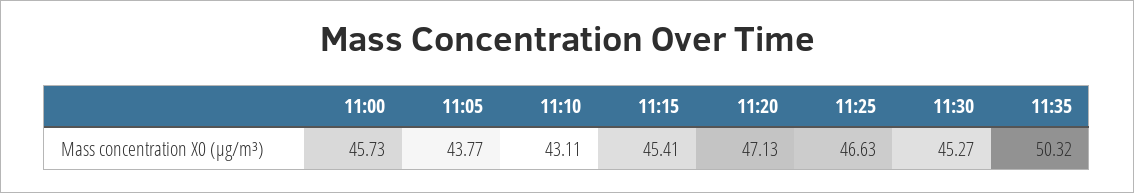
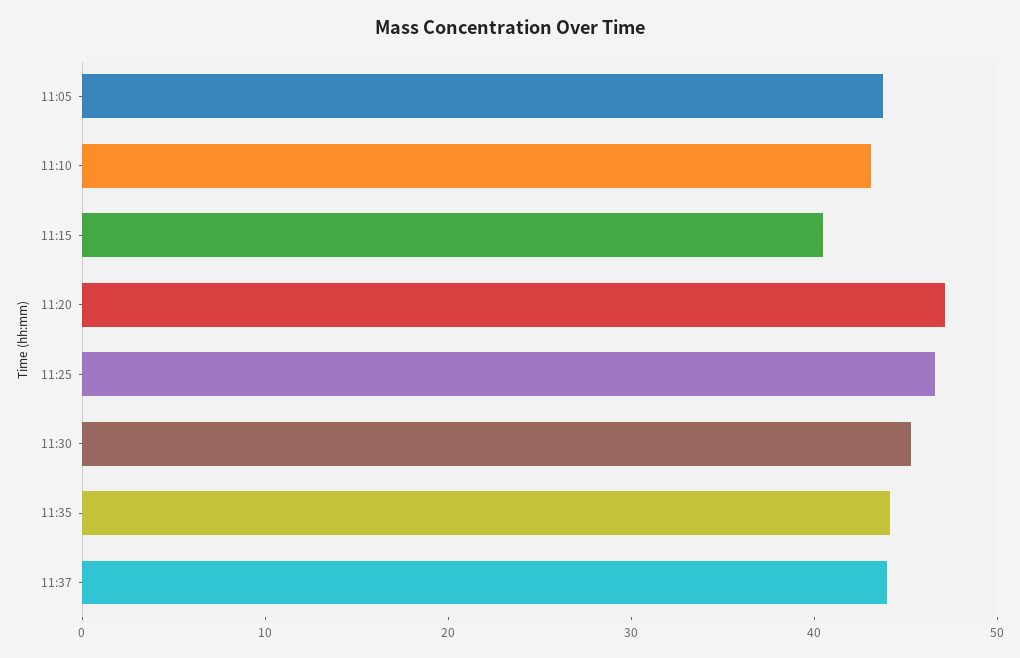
11:00: 45.73 -> none
11:15: 45.41 -> 40
11:35: 50.32 -> 44
11:37: none -> 44

